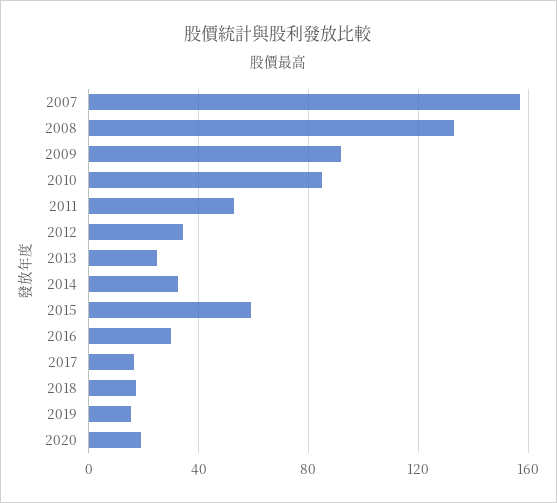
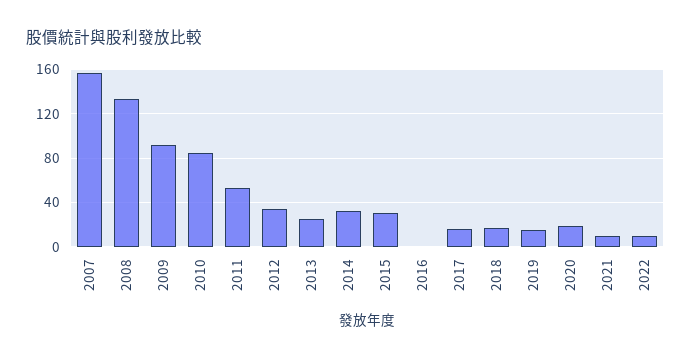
2015: 60 -> 30
2016: 30 -> 0
2021: none -> 10
2022: none -> 10

